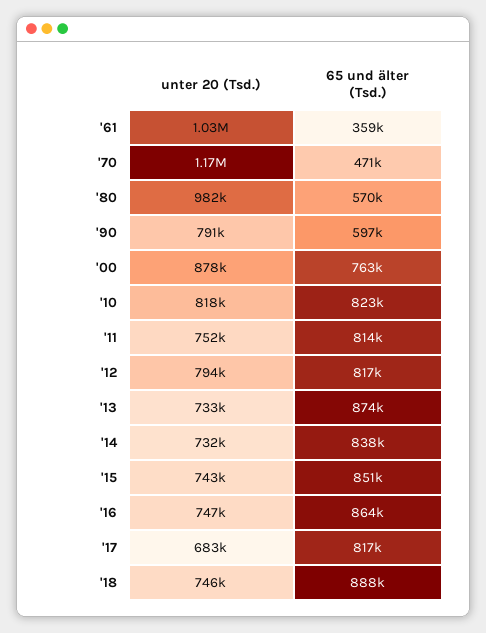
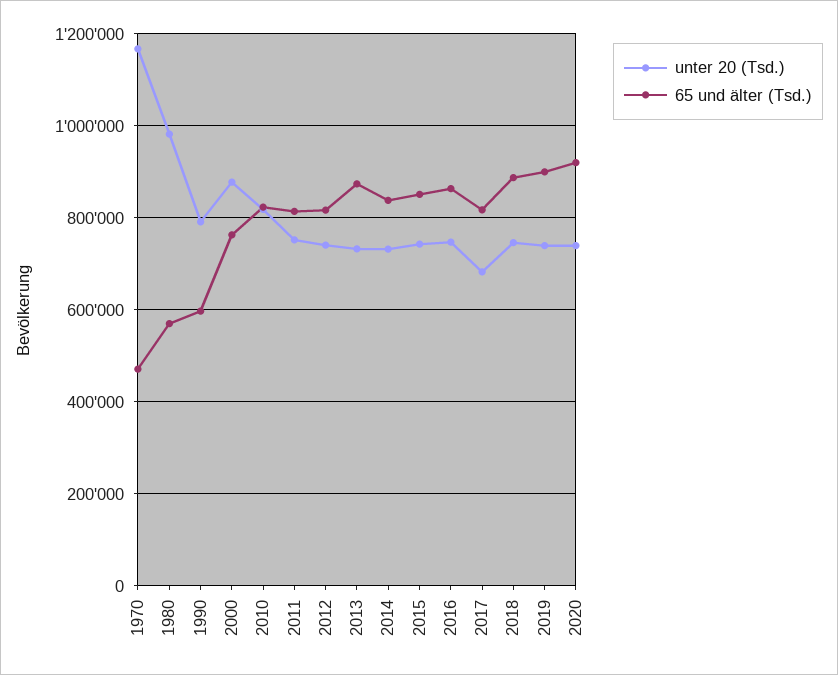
unter 20 (Tsd.), '61: 1030000 -> none
65 und älter (Tsd.), '61: 359000 -> none
unter 20 (Tsd.), '12: 794000 -> 740000
unter 20 (Tsd.), 2019: none -> 740000
65 und älter (Tsd.), 2019: none -> 900000
unter 20 (Tsd.), 2020: none -> 740000
65 und älter (Tsd.), 2020: none -> 920000

